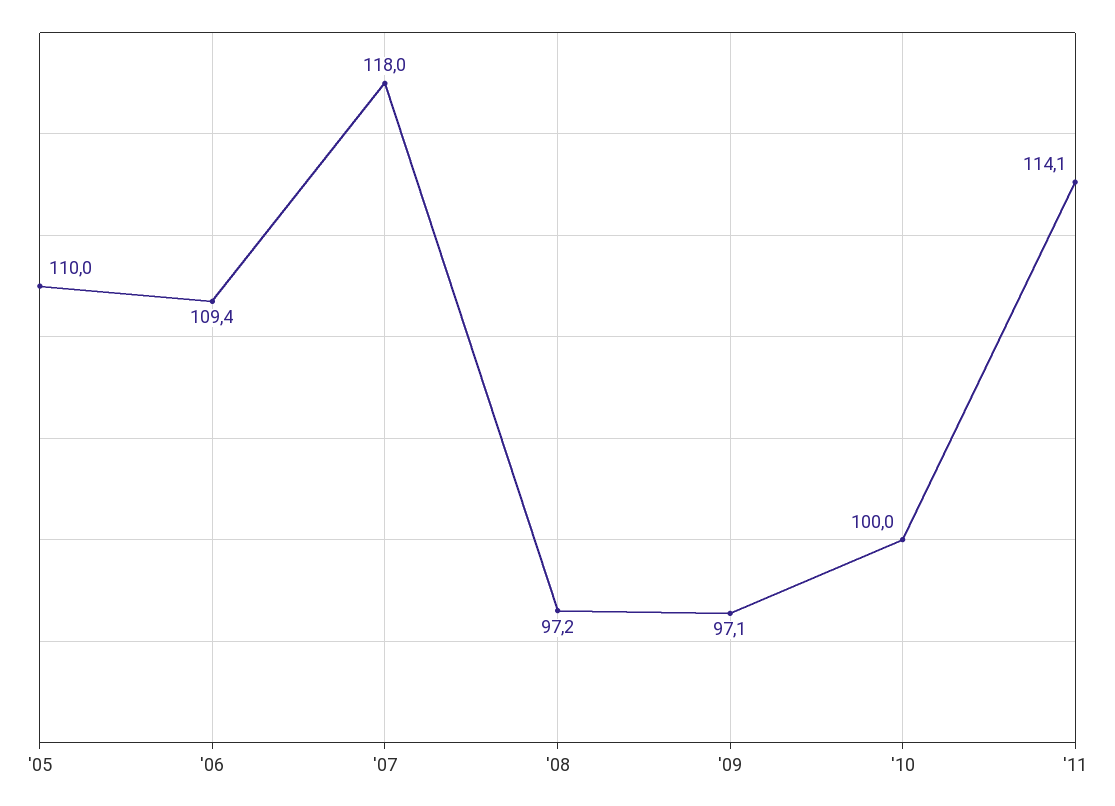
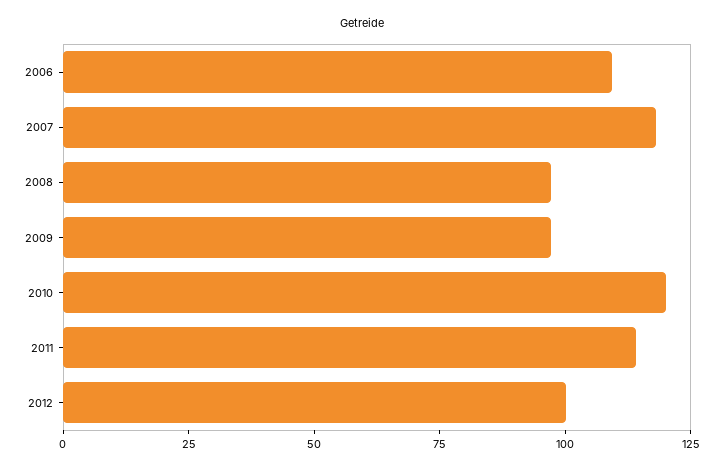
'05: 110 -> none
'10: 100 -> 120
2012: none -> 100

